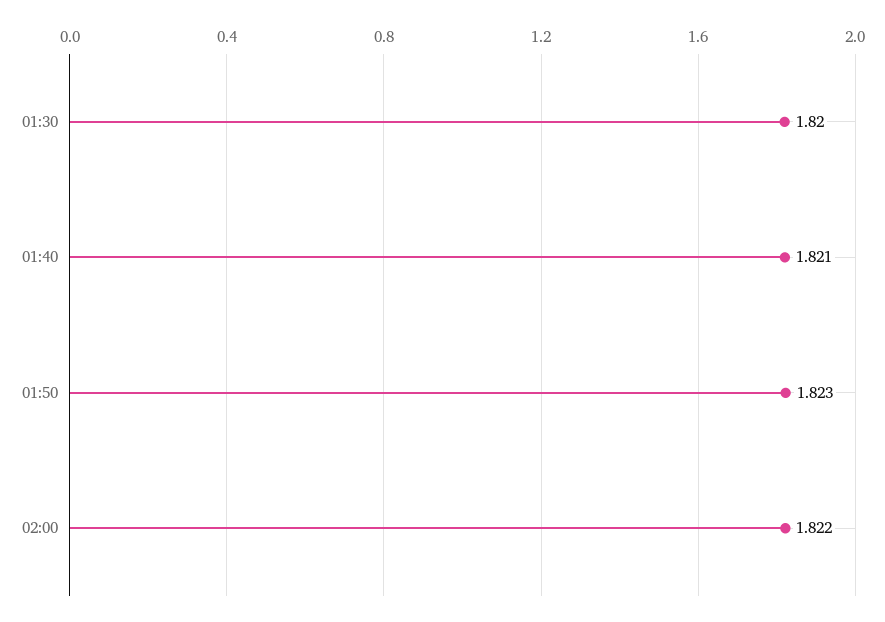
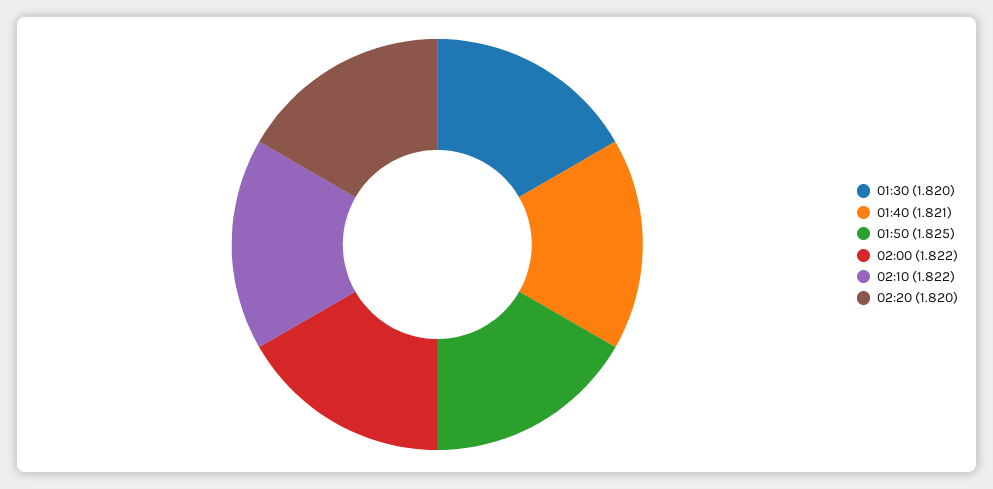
01:50: 1.823 -> 1.825
02:10: none -> 1.822
02:20: none -> 1.82

